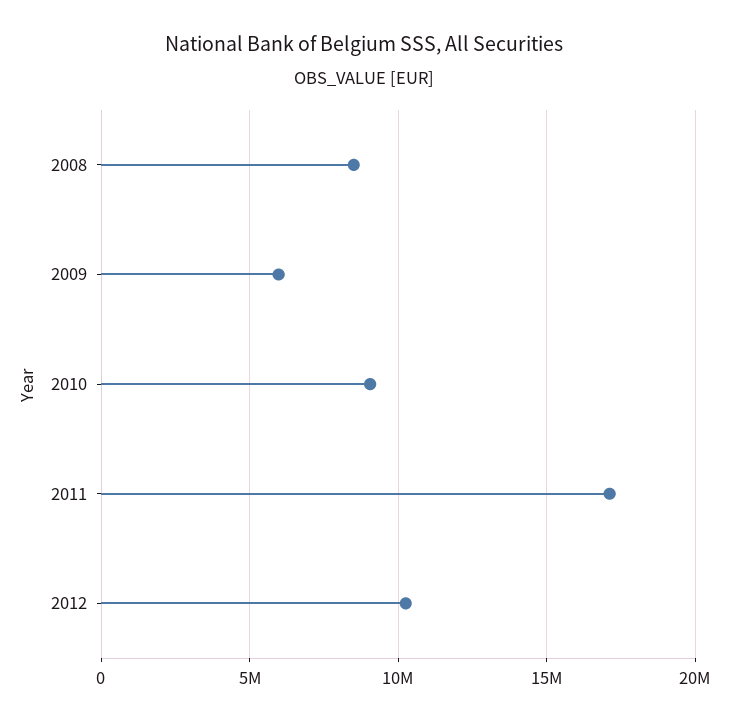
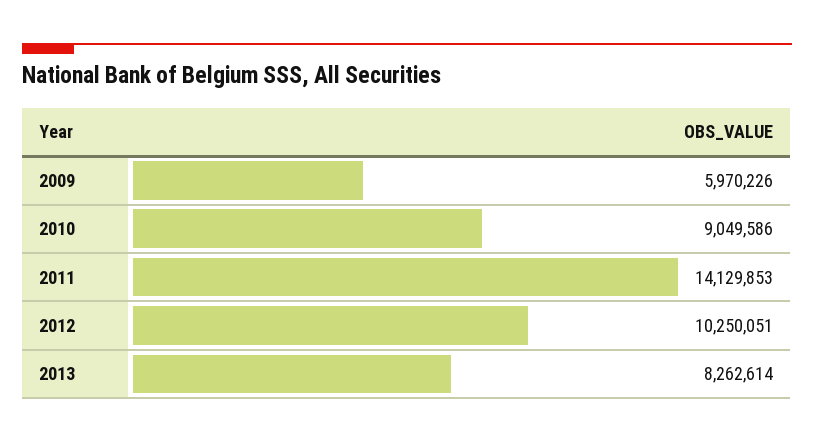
2008: 8500000 -> none
2011: 17000000 -> 14129853
2013: none -> 8262614

